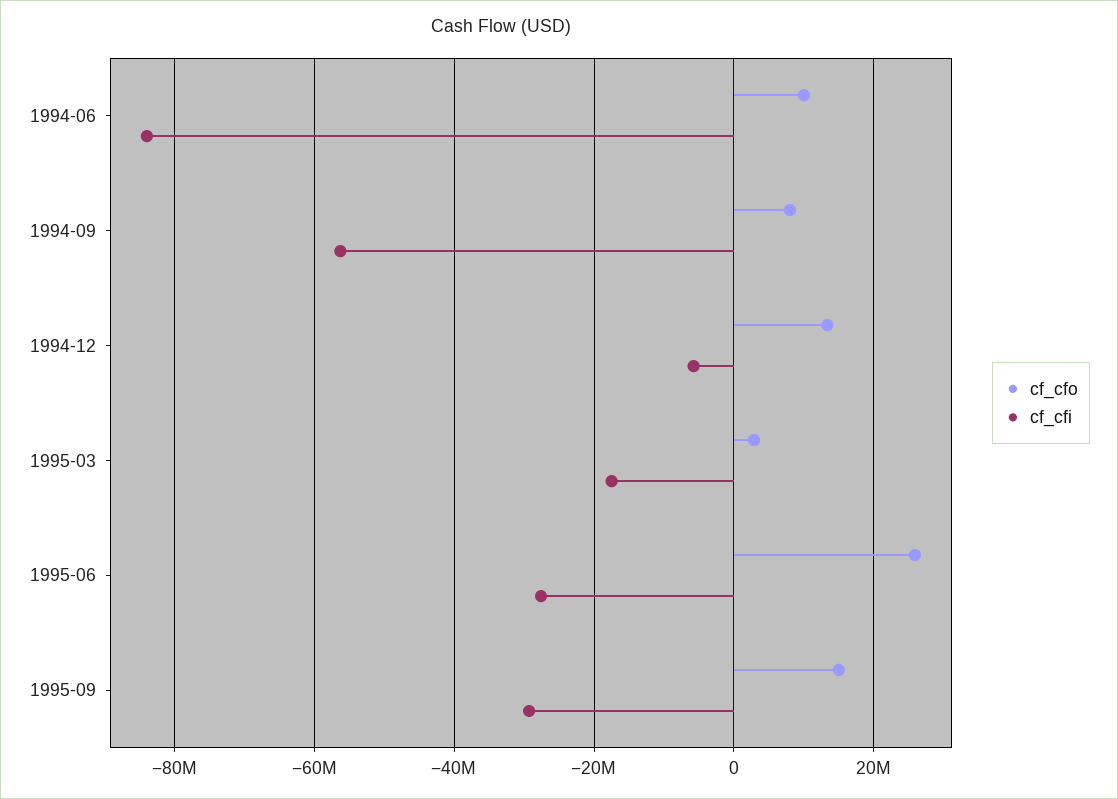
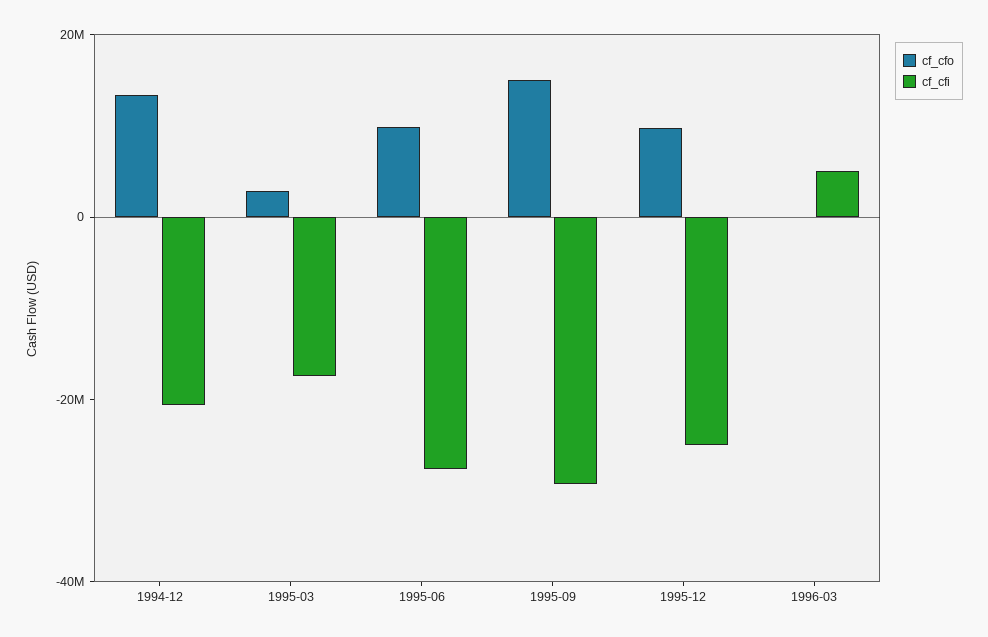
cf_cfo, 1994-06: 10000000 -> none
cf_cfi, 1994-06: -84000000 -> none
cf_cfo, 1994-09: 8000000 -> none
cf_cfi, 1994-09: -56000000 -> none
cf_cfi, 1994-12: -6000000 -> -20000000
cf_cfo, 1995-06: 26000000 -> 10000000
cf_cfo, 1995-12: none -> 10000000
cf_cfi, 1995-12: none -> -25000000
cf_cfo, 1996-03: none -> 0
cf_cfi, 1996-03: none -> 5000000

